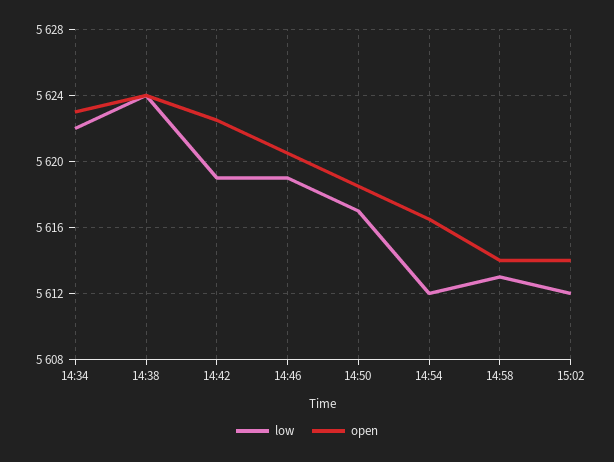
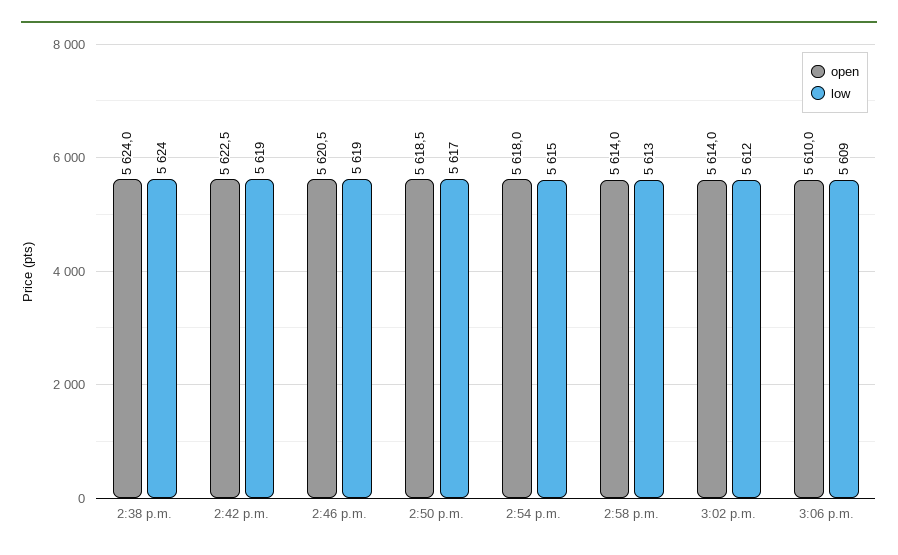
low, 14:34: 5622 -> none
open, 14:34: 5623 -> none
low, 14:54: 5612 -> 5615
open, 14:54: 5616.5 -> 5618
open, 3:06 p.m.: none -> 5610
low, 3:06 p.m.: none -> 5609

